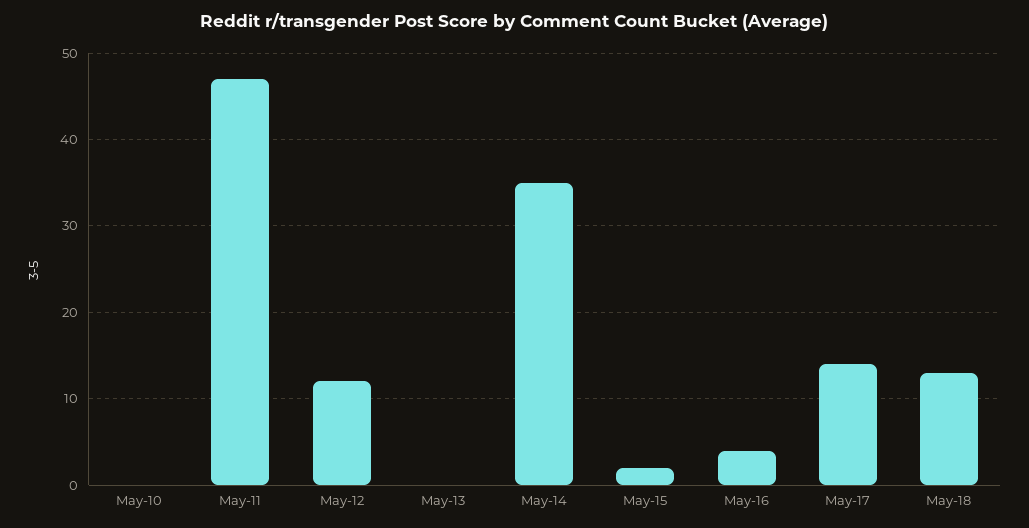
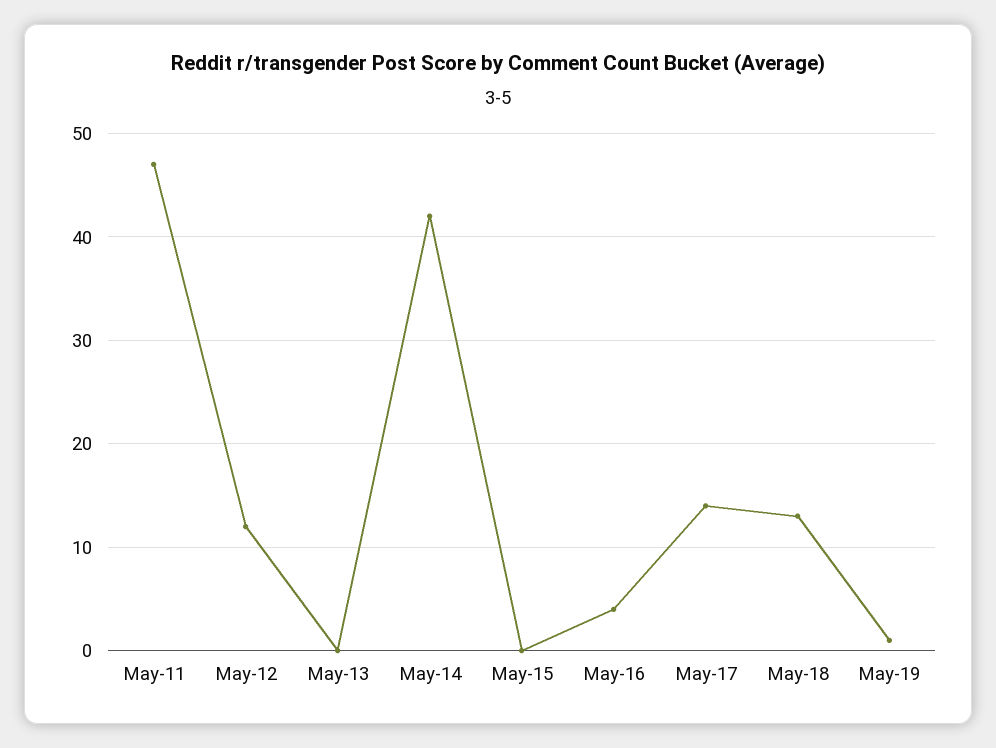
May-10: 0 -> none
May-14: 35 -> 42
May-15: 2 -> 0
May-19: none -> 1

